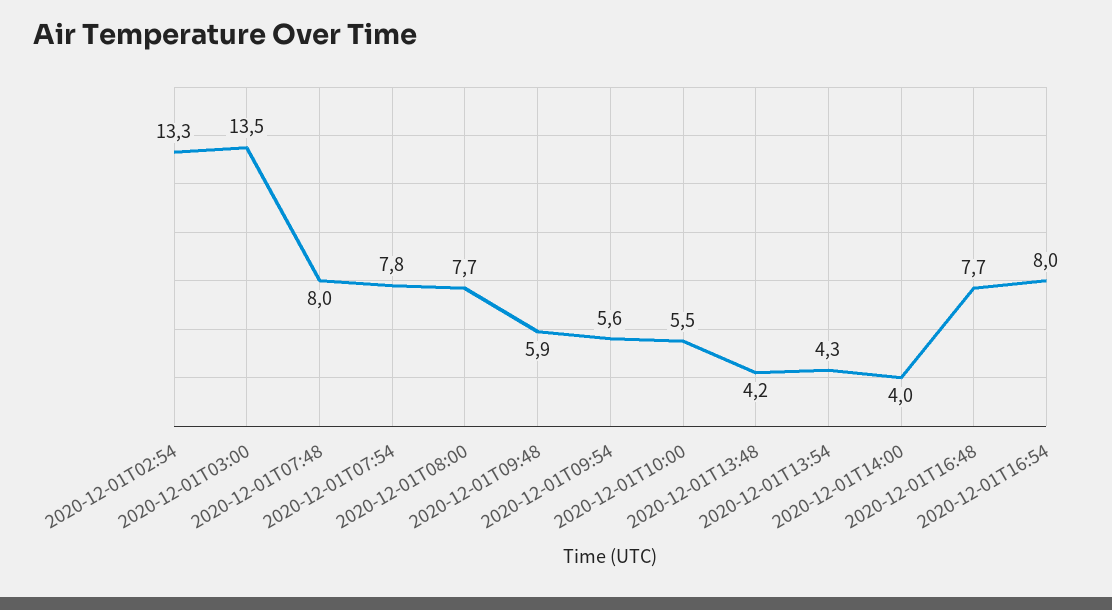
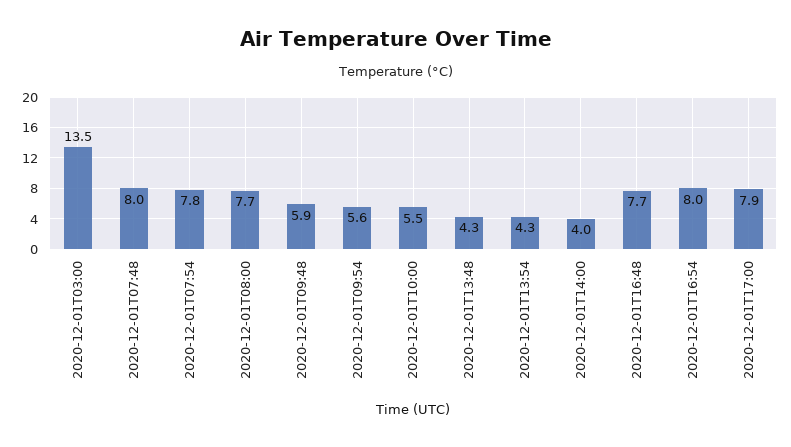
2020-12-01T02:54: 13.3 -> none
2020-12-01T13:48: 4.2 -> 4.3
2020-12-01T17:00: none -> 7.9

